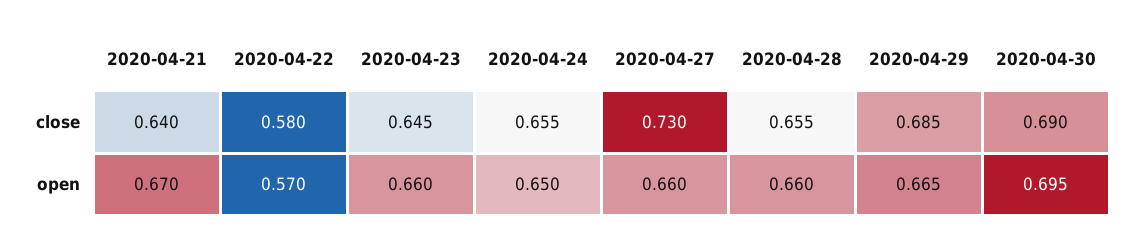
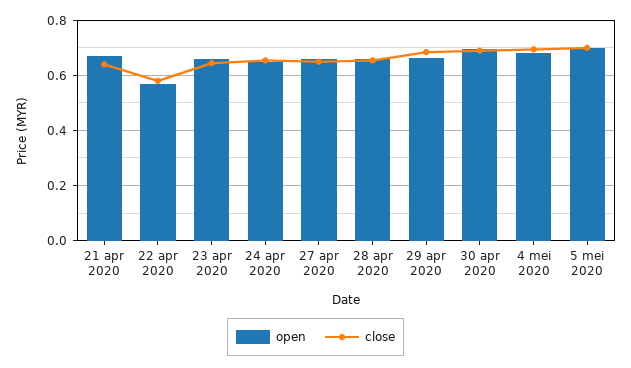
close, 2020-04-27: 0.73 -> 0.65
open, 4 mei 2020: none -> 0.675
close, 4 mei 2020: none -> 0.7
open, 5 mei 2020: none -> 0.7
close, 5 mei 2020: none -> 0.7

